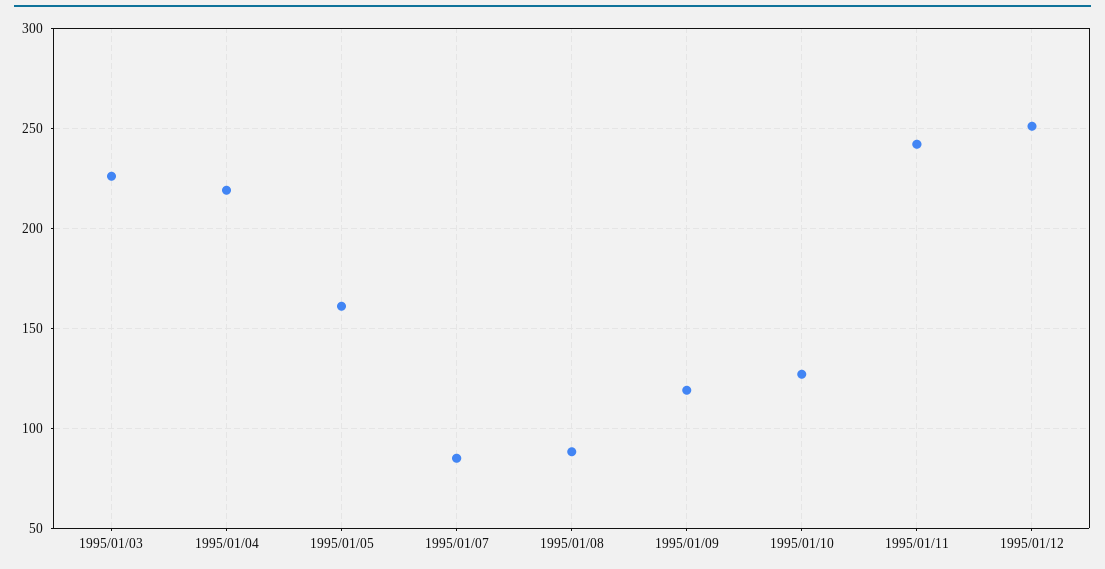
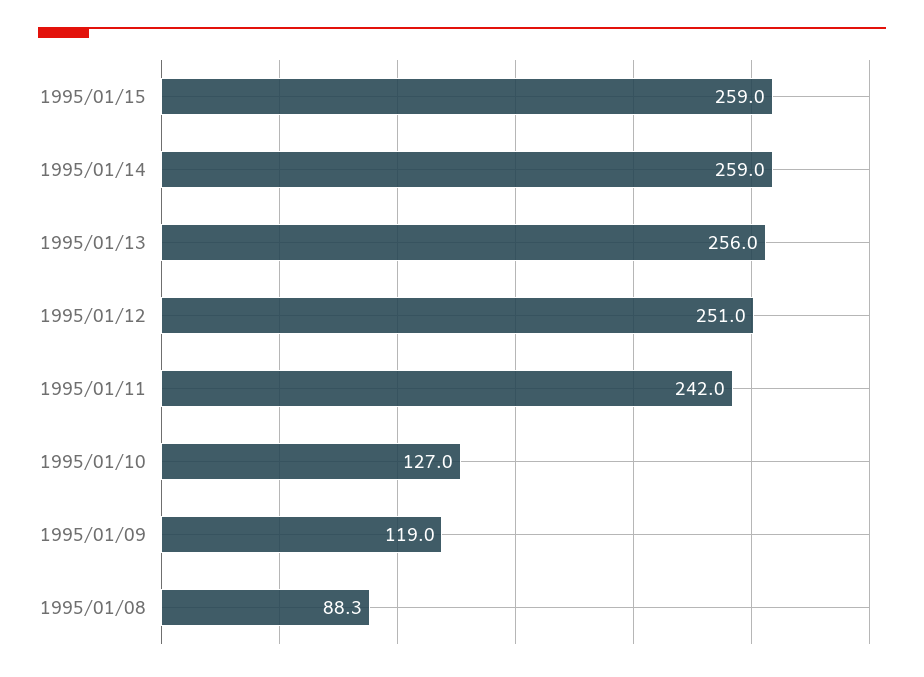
1995/01/03: 225 -> none
1995/01/04: 220 -> none
1995/01/05: 160 -> none
1995/01/07: 85 -> none
1995/01/15: none -> 259
1995/01/14: none -> 259
1995/01/13: none -> 256

